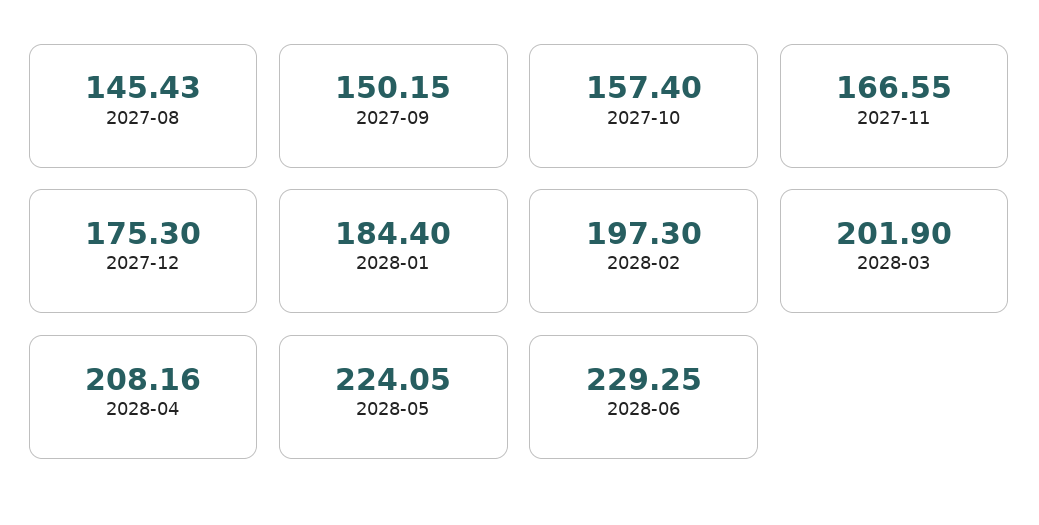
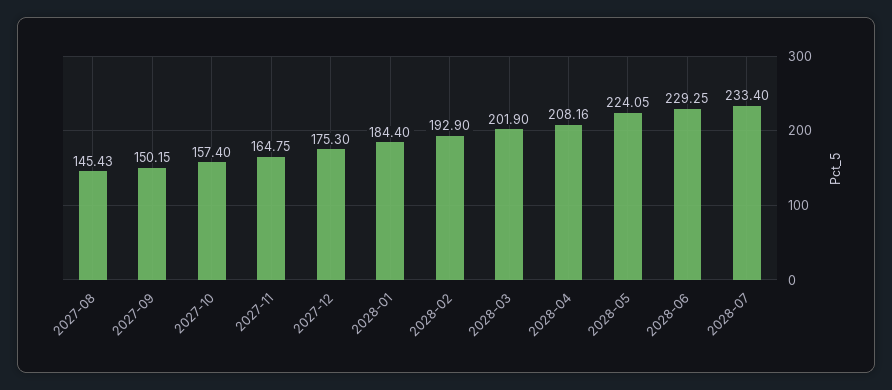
2027-11: 166.55 -> 164.75
2028-02: 197.3 -> 192.9
2028-07: none -> 233.4

